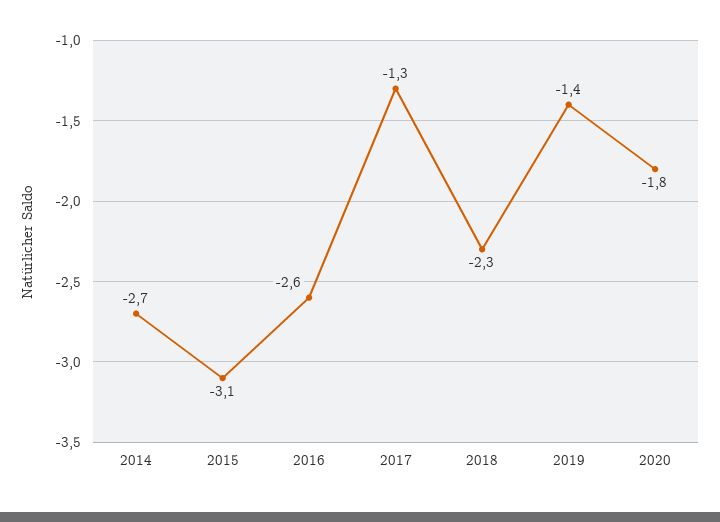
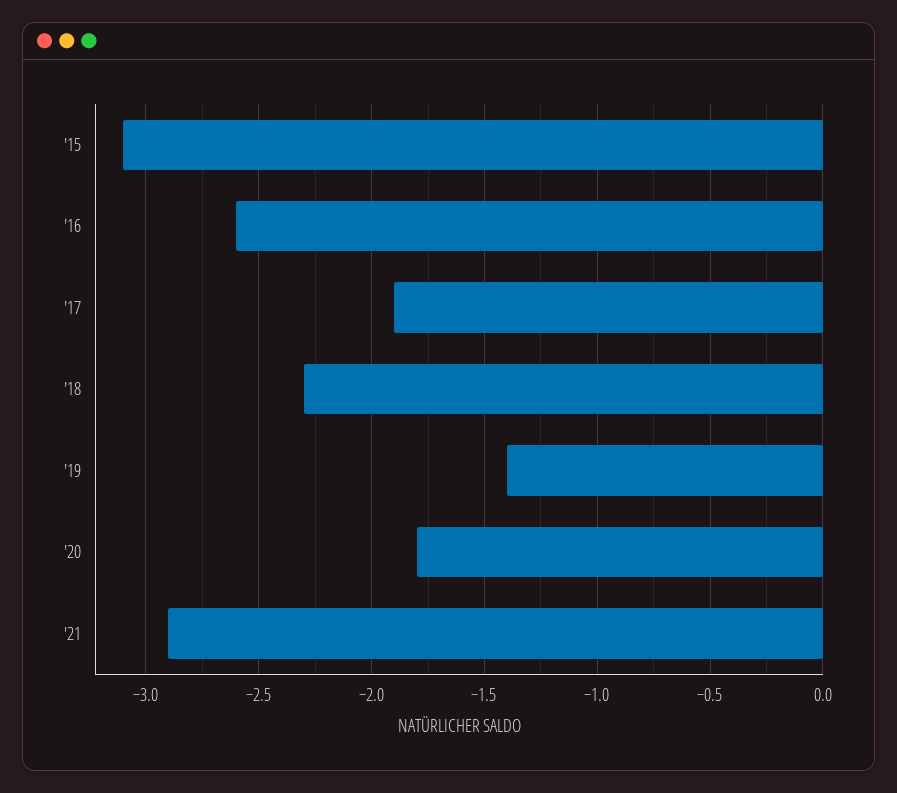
2014: -2.7 -> none
2017: -1.3 -> -1.9
'21: none -> -2.9

